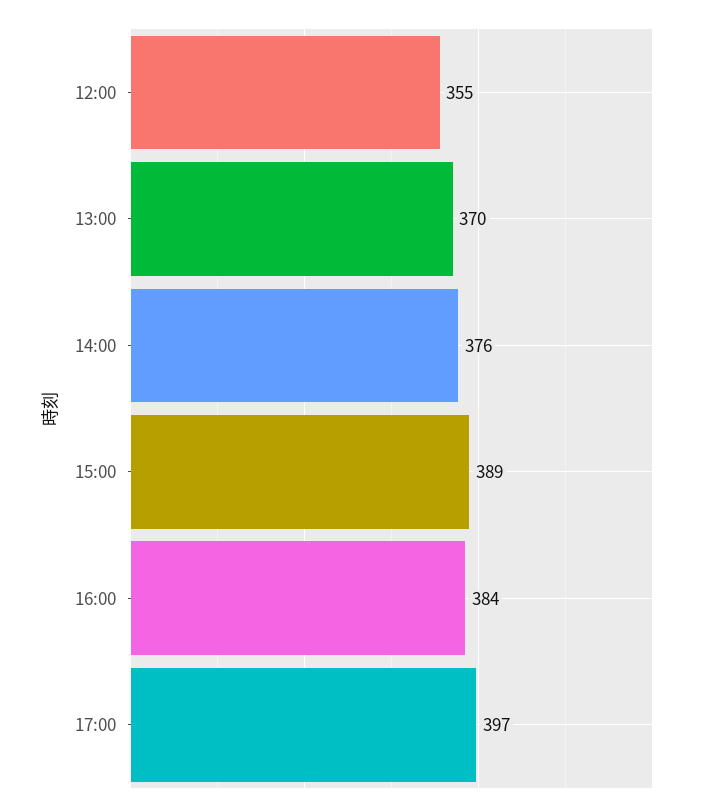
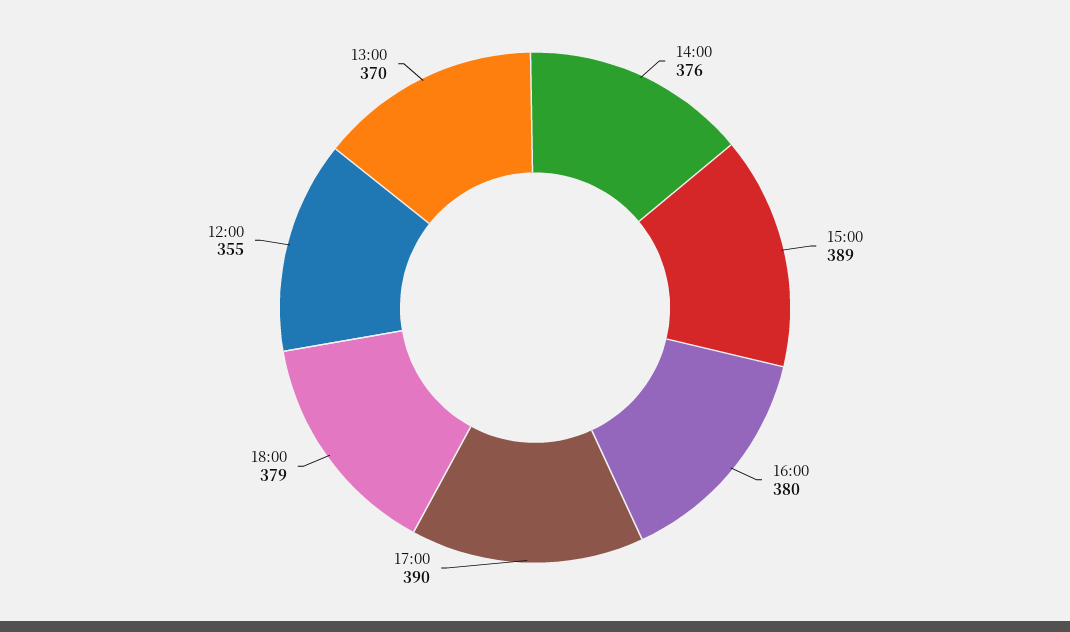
16:00: 384 -> 380
17:00: 397 -> 390
18:00: none -> 379

